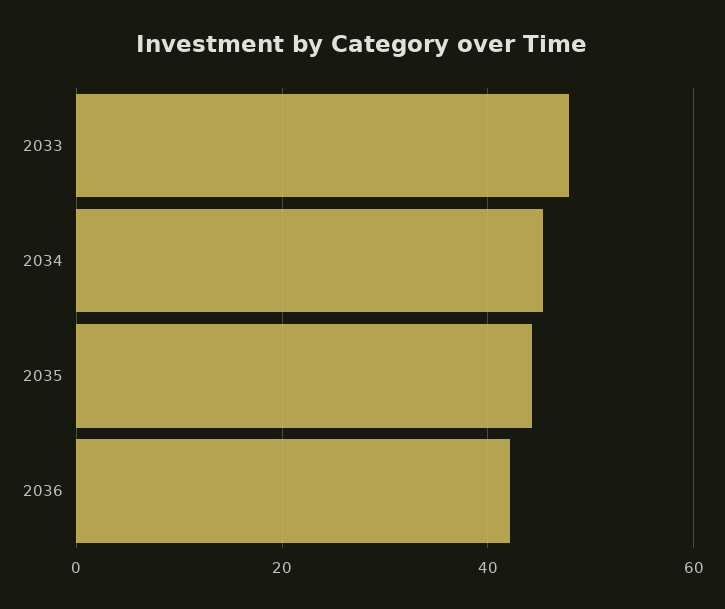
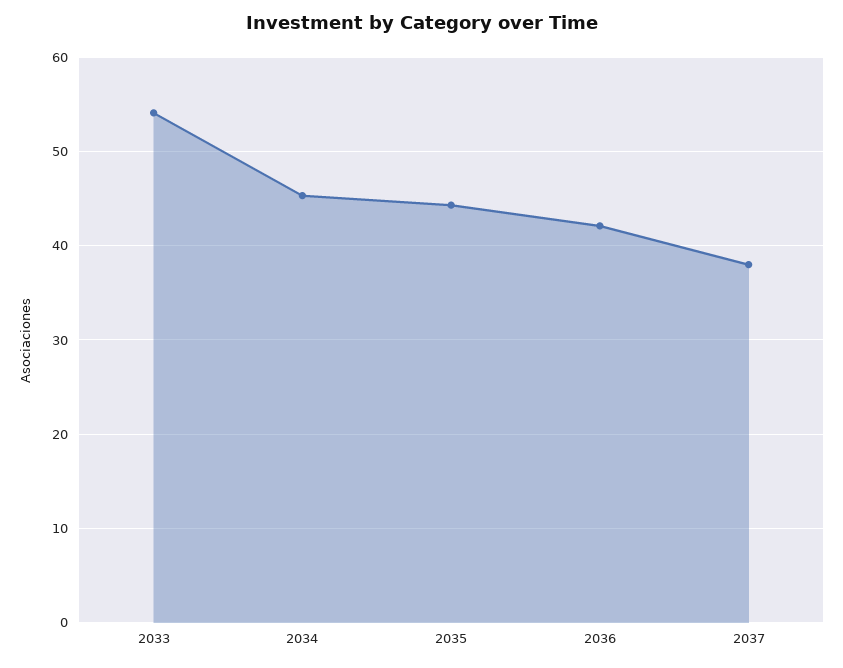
2033: 48 -> 54
2037: none -> 38

